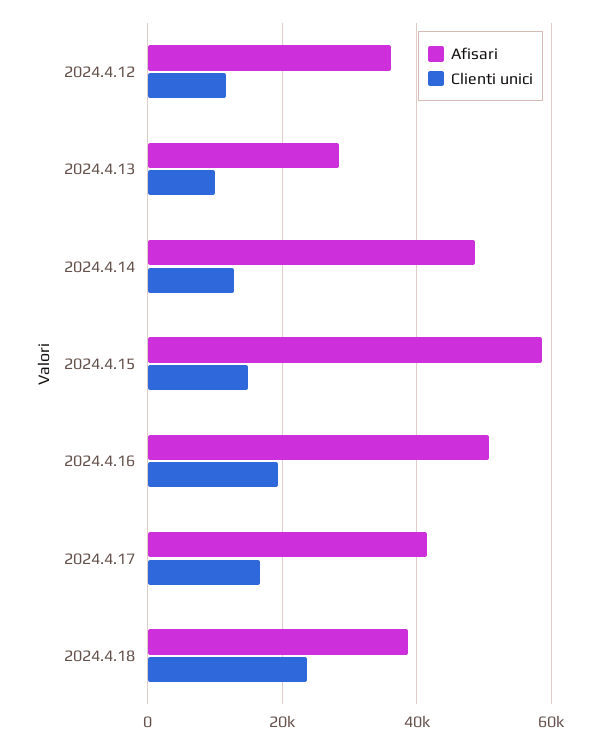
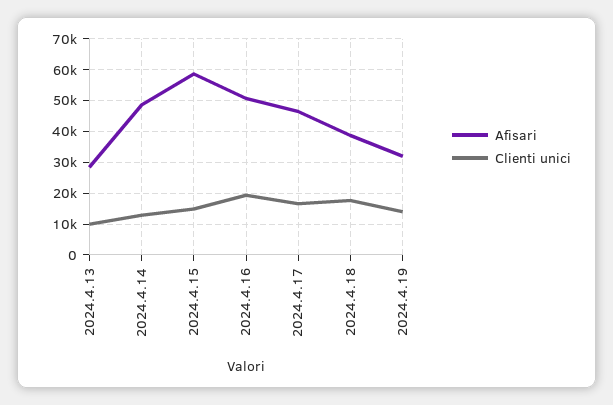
Afisari, 2024.4.12: 36000 -> none
Clienti unici, 2024.4.12: 12000 -> none
Afisari, 2024.4.17: 42000 -> 46000
Clienti unici, 2024.4.18: 24000 -> 18000
Afisari, 2024.4.19: none -> 32000
Clienti unici, 2024.4.19: none -> 14000

